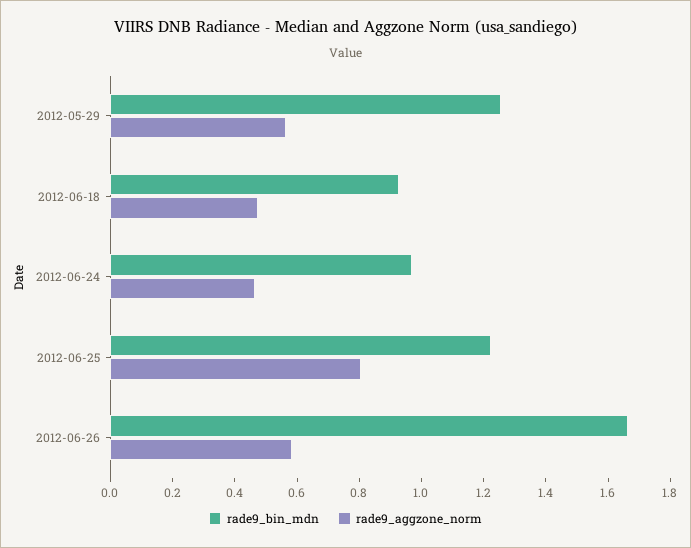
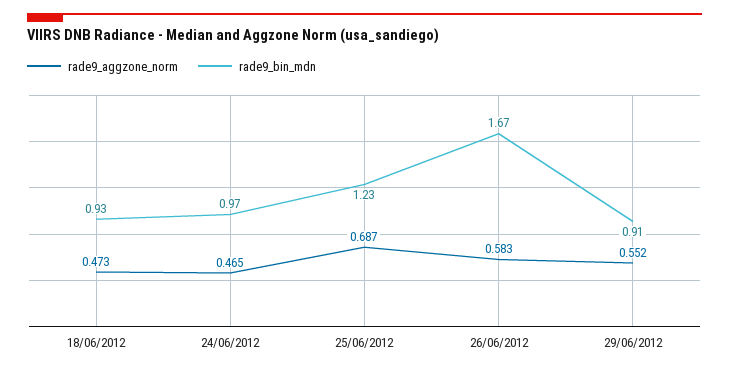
rade9_bin_mdn, 2012-05-29: 1.25 -> none
rade9_aggzone_norm, 2012-05-29: 0.55 -> none
rade9_aggzone_norm, 2012-06-25: 0.8 -> 0.687
rade9_aggzone_norm, 29/06/2012: none -> 0.552
rade9_bin_mdn, 29/06/2012: none -> 0.91

